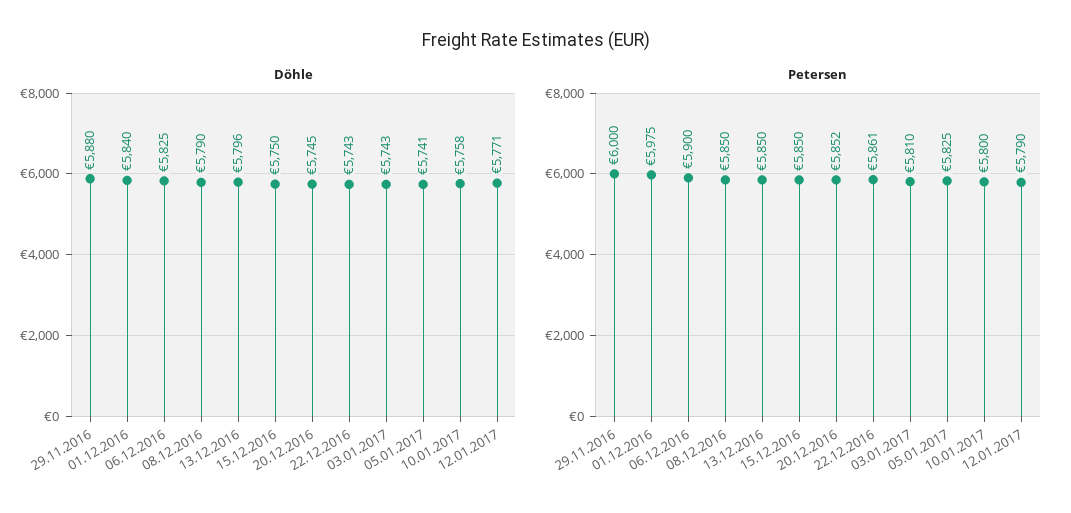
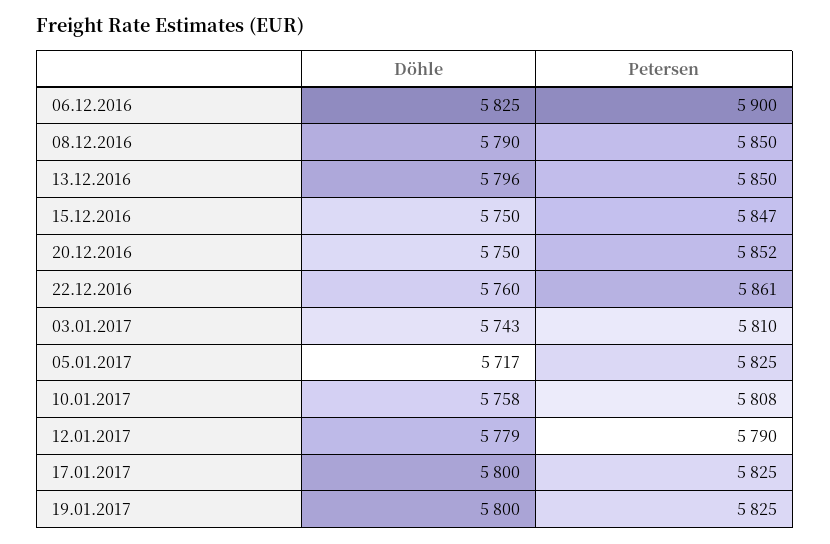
Döhle, 29.11.2016: 5880 -> none
Döhle, 01.12.2016: 5840 -> none
Döhle, 20.12.2016: 5745 -> 5750
Döhle, 22.12.2016: 5743 -> 5760
Döhle, 05.01.2017: 5741 -> 5717
Döhle, 12.01.2017: 5771 -> 5779
Petersen, 29.11.2016: 6000 -> none
Petersen, 01.12.2016: 5975 -> none
Petersen, 15.12.2016: 5850 -> 5847
Petersen, 10.01.2017: 5800 -> 5808
Döhle, 17.01.2017: none -> 5800
Petersen, 17.01.2017: none -> 5825
Döhle, 19.01.2017: none -> 5800
Petersen, 19.01.2017: none -> 5825

